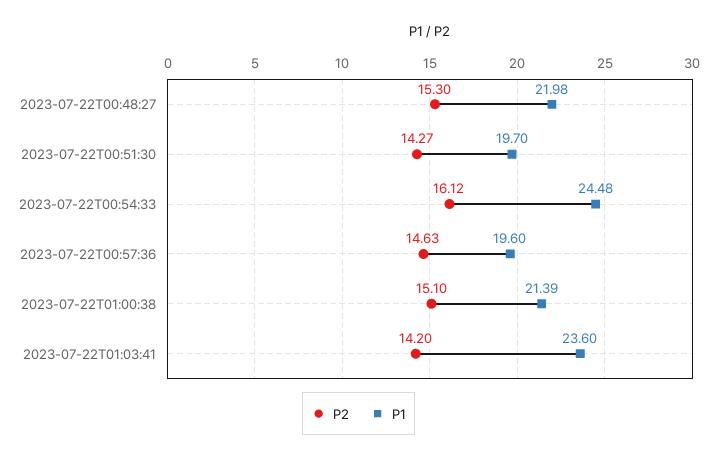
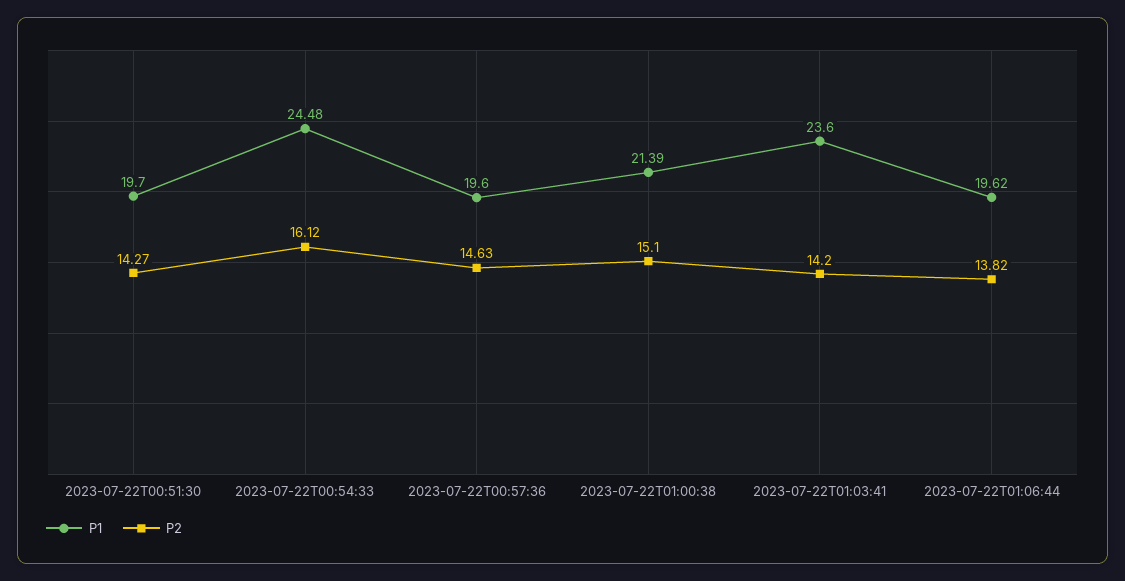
P2, 2023-07-22T00:48:27: 15.3 -> none
P1, 2023-07-22T00:48:27: 21.98 -> none
P1, 2023-07-22T01:06:44: none -> 19.62
P2, 2023-07-22T01:06:44: none -> 13.82

